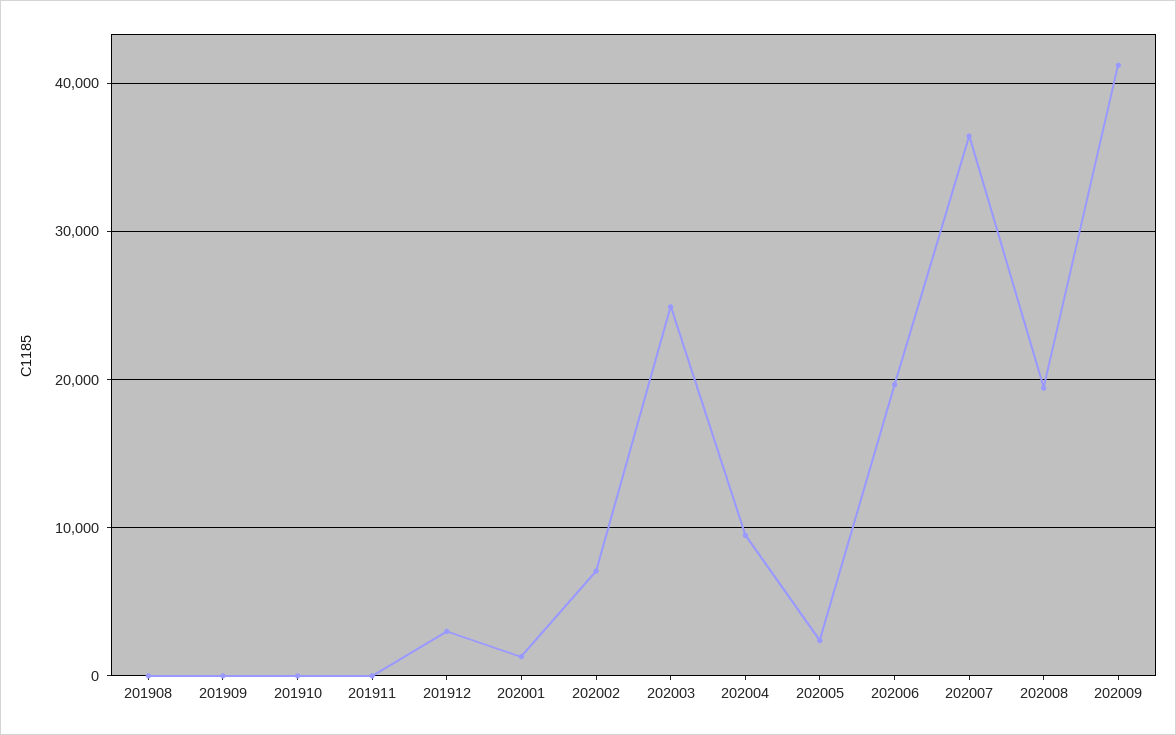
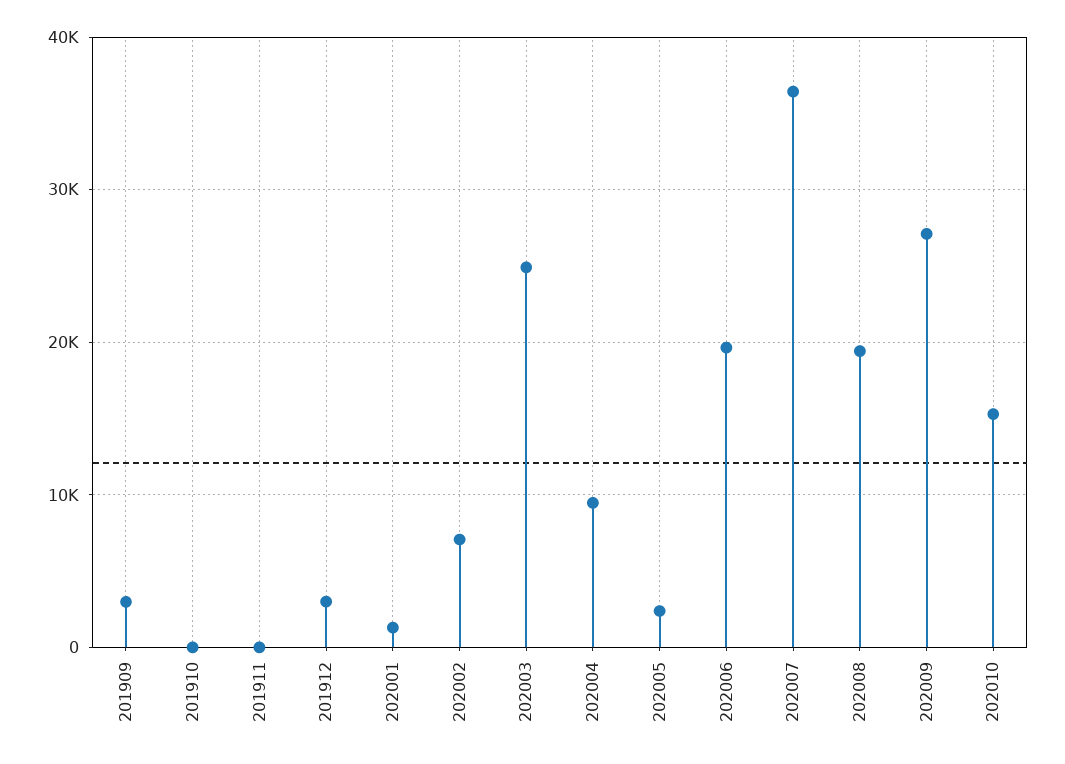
201908: 0 -> none
201909: 0 -> 3000
202009: 41000 -> 27000
202010: none -> 15000

